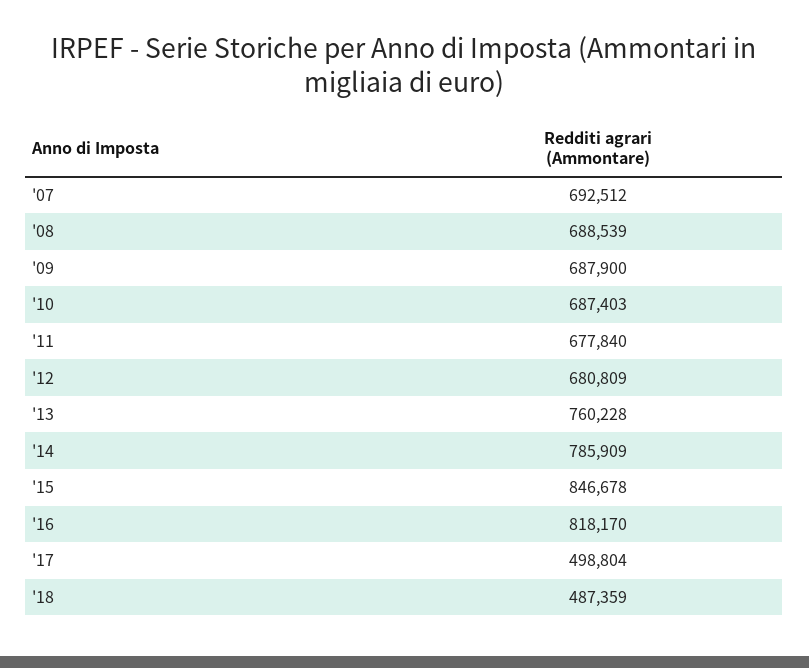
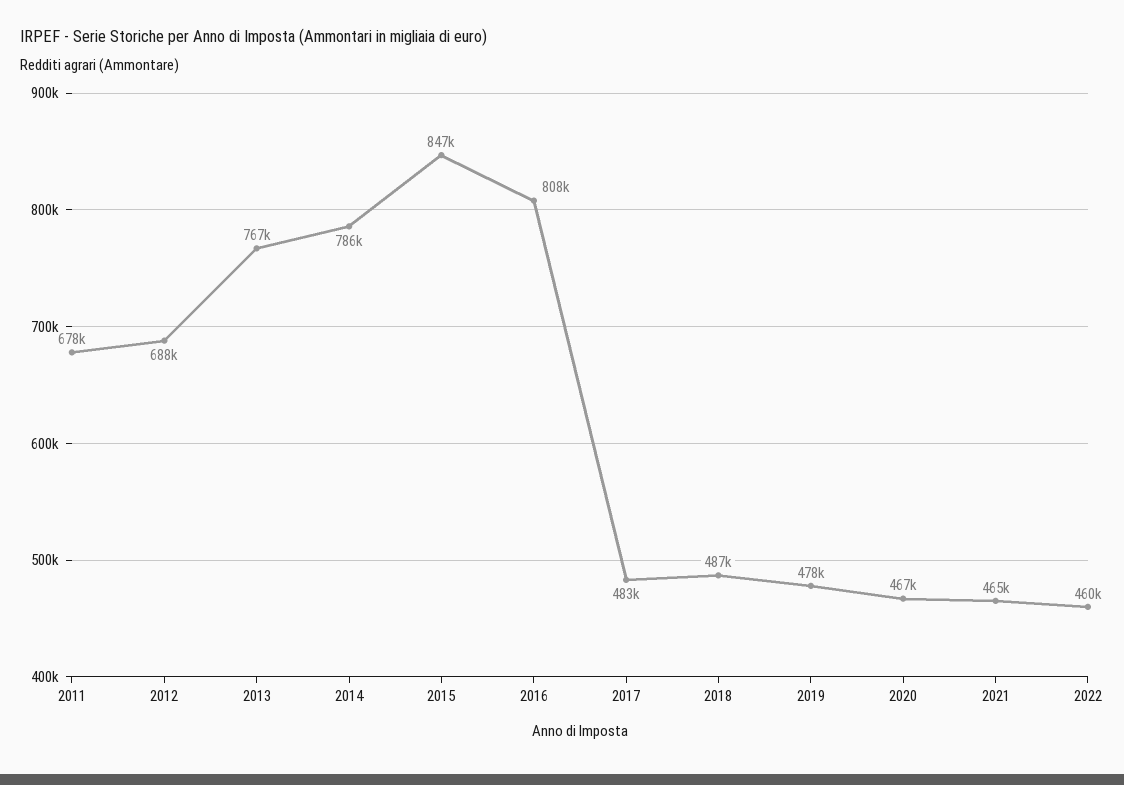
'07: 692512 -> none
'08: 688539 -> none
'09: 687900 -> none
'10: 687403 -> none
'12: 680809 -> 688000
'13: 760228 -> 767000
'16: 818170 -> 808000
'17: 498804 -> 483000
2019: none -> 478000
2020: none -> 467000
2021: none -> 465000
2022: none -> 460000

